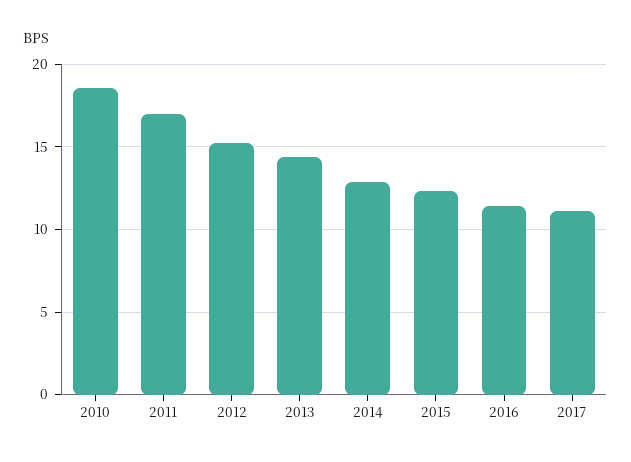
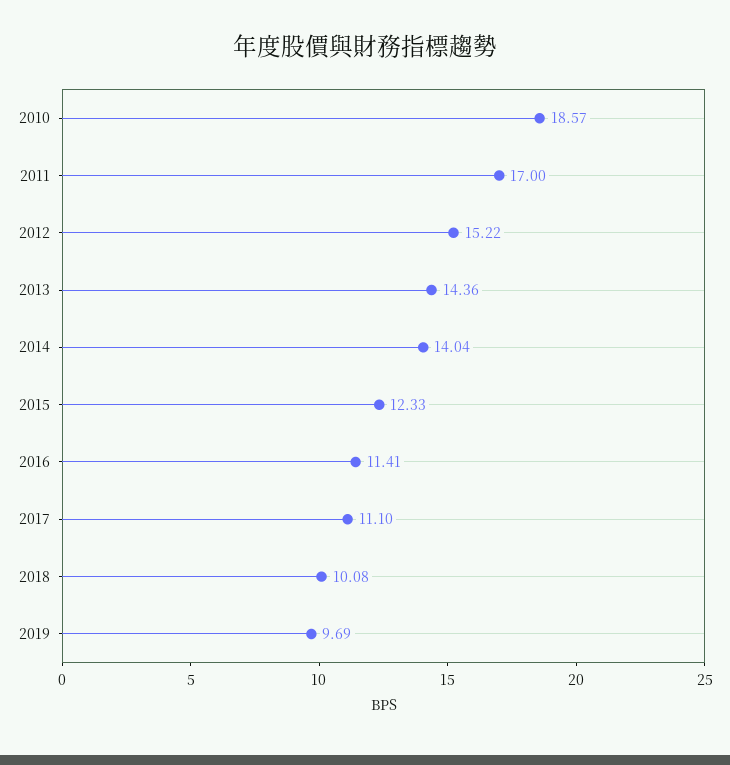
2014: 13 -> 14.04
2018: none -> 10.08
2019: none -> 9.69

